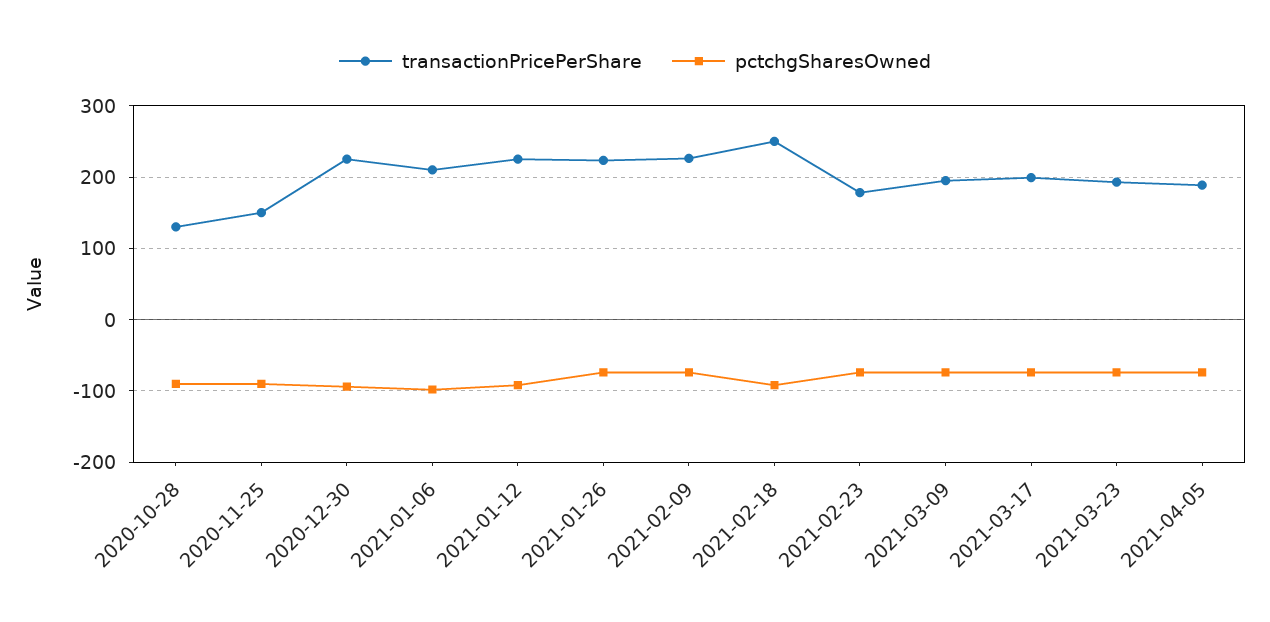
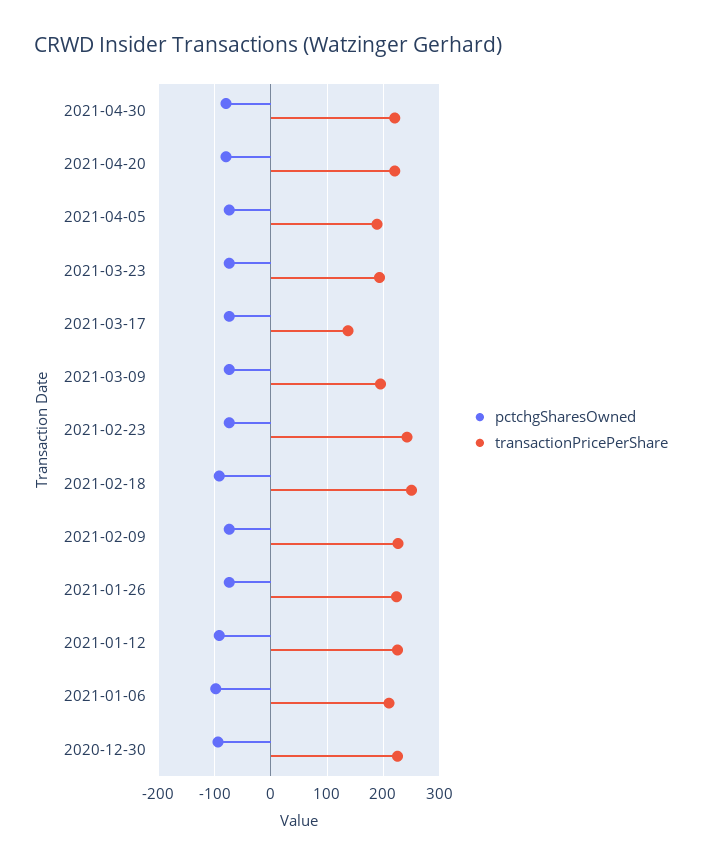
transactionPricePerShare, 2020-10-28: 130 -> none
pctchgSharesOwned, 2020-10-28: -90 -> none
transactionPricePerShare, 2020-11-25: 150 -> none
pctchgSharesOwned, 2020-11-25: -90 -> none
transactionPricePerShare, 2021-02-23: 180 -> 240
transactionPricePerShare, 2021-03-17: 200 -> 140
pctchgSharesOwned, 2021-04-30: none -> -80
transactionPricePerShare, 2021-04-30: none -> 220
pctchgSharesOwned, 2021-04-20: none -> -80
transactionPricePerShare, 2021-04-20: none -> 220

